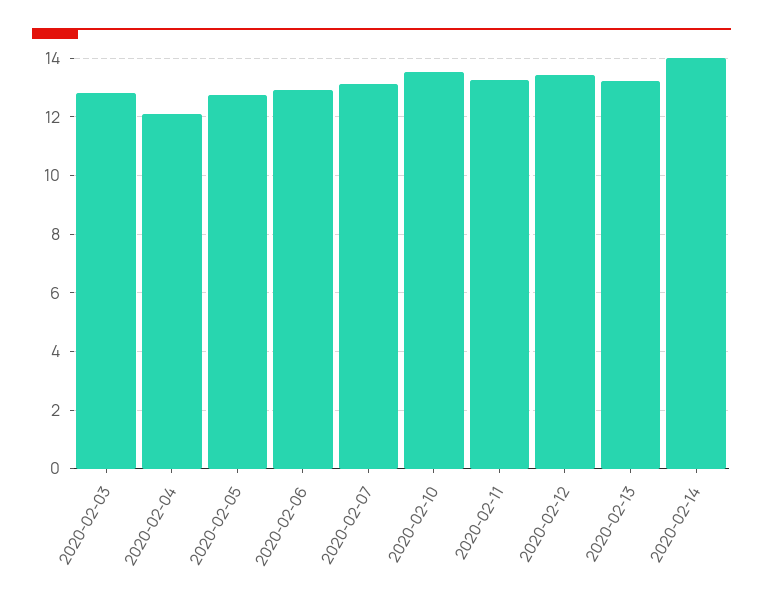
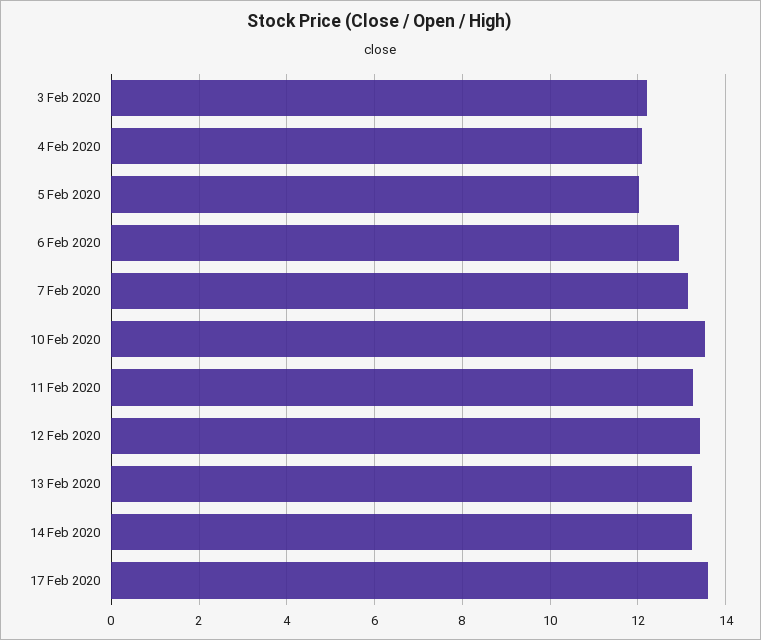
2020-02-03: 12.75 -> 12.2
2020-02-05: 12.75 -> 12
2020-02-14: 14 -> 13.2
17 Feb 2020: none -> 13.6

